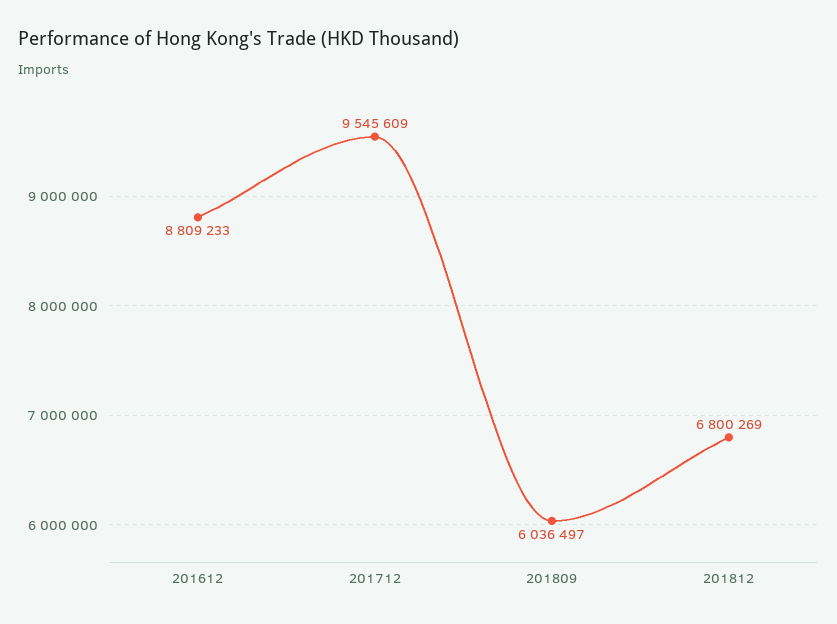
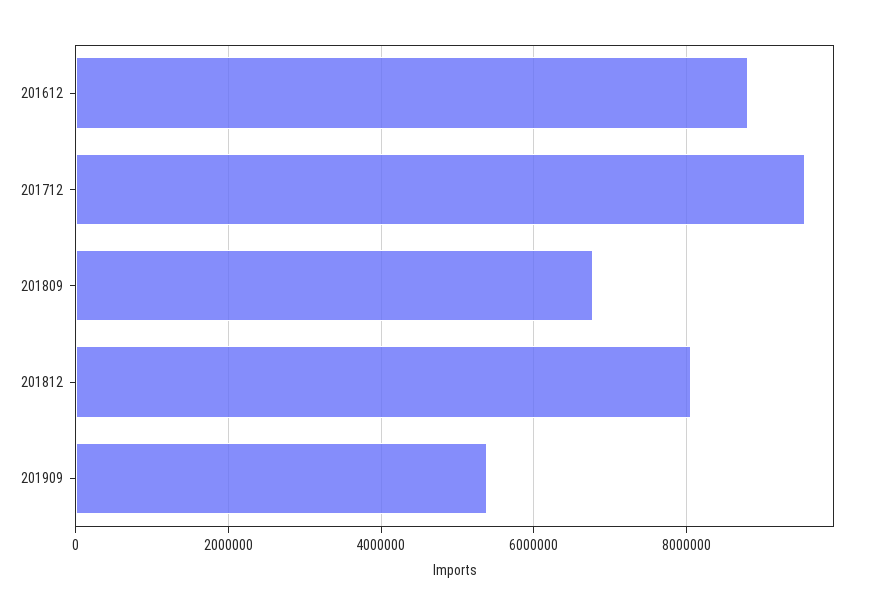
201809: 6036497 -> 6800000
201812: 6800269 -> 8000000
201909: none -> 5400000

